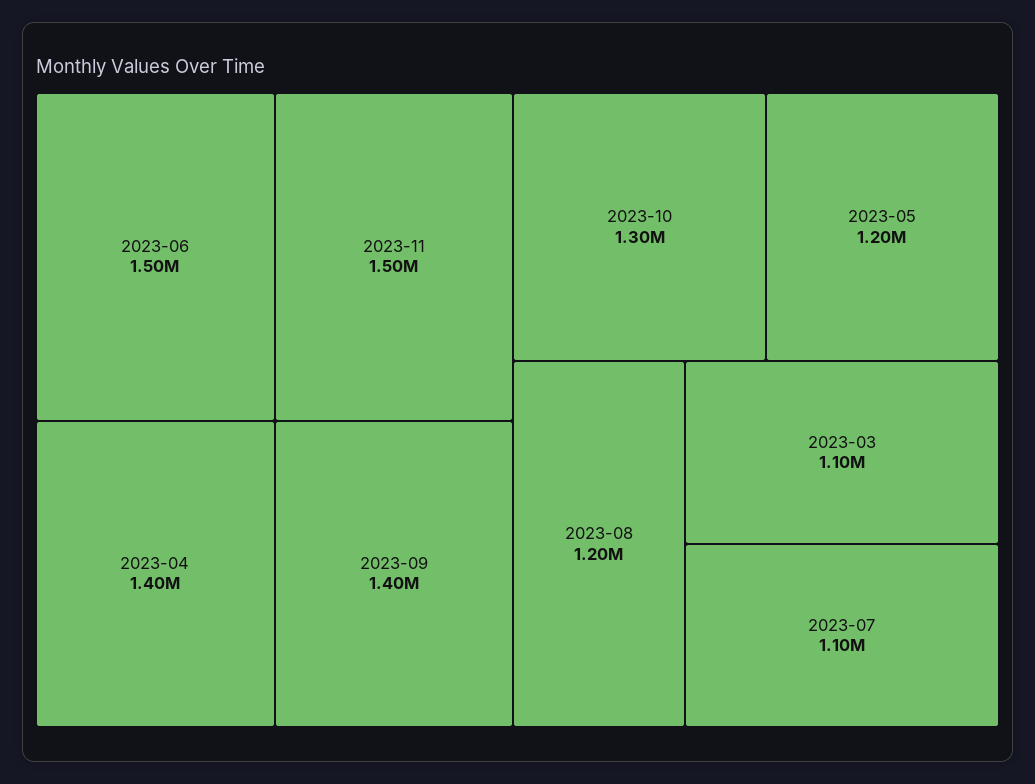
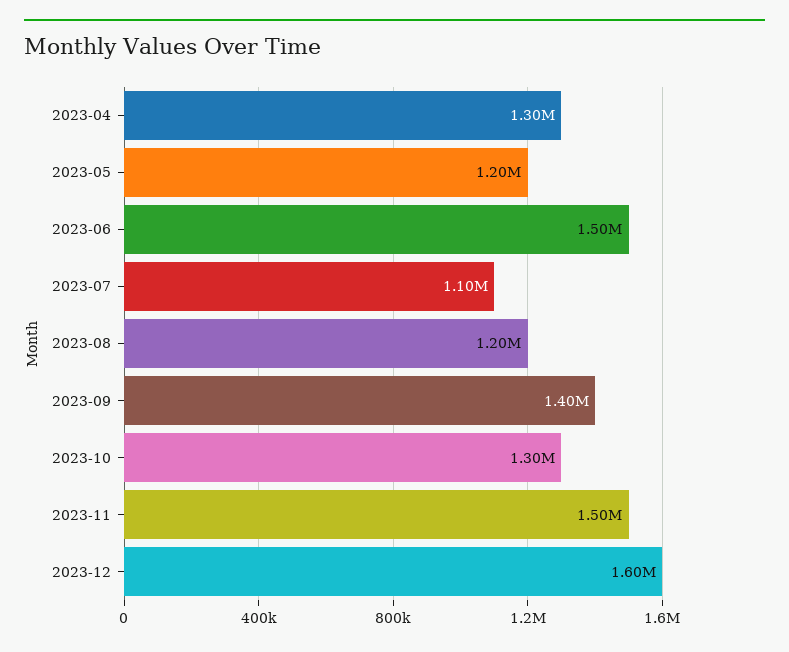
2023-04: 1400000 -> 1300000
2023-03: 1100000 -> none
2023-12: none -> 1600000

